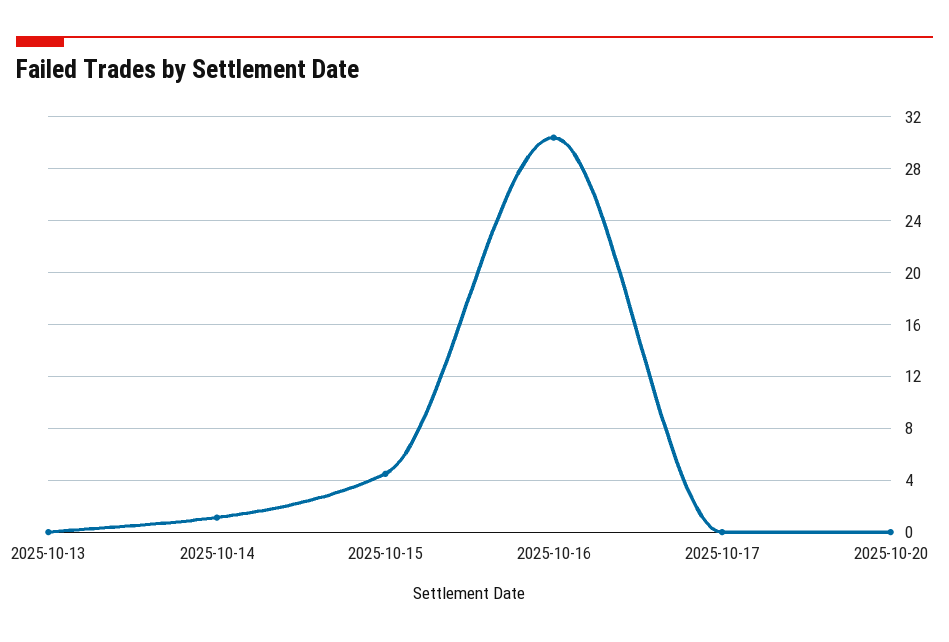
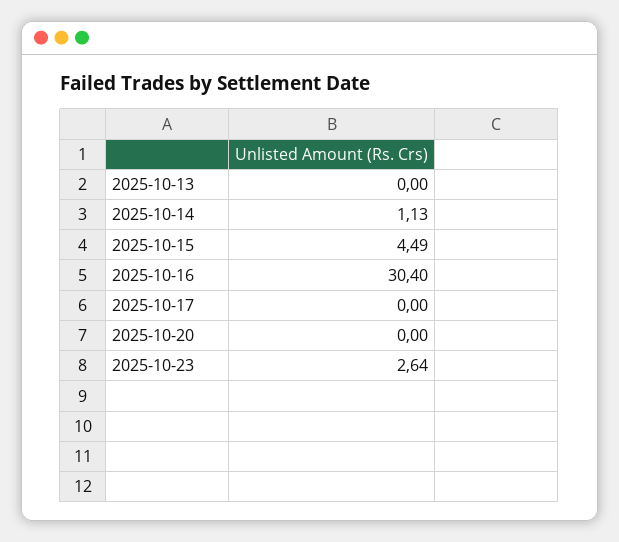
2025-10-23: none -> 2.64

